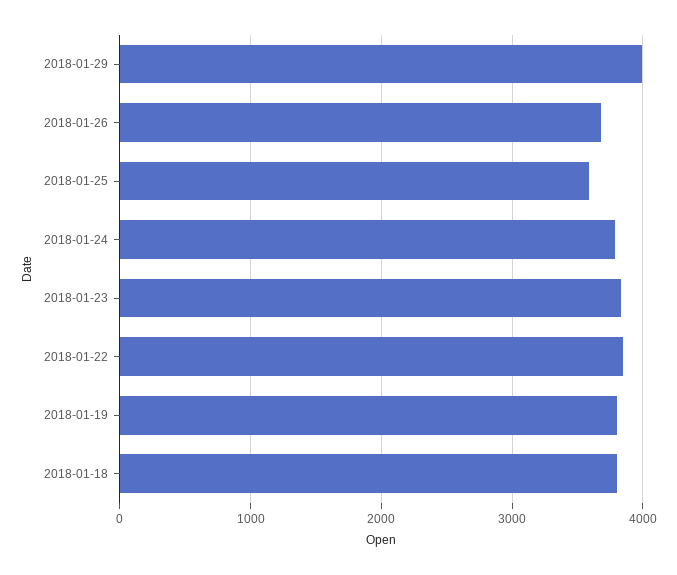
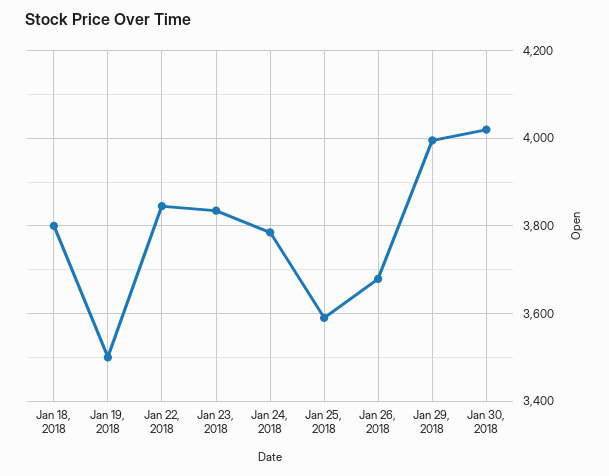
2018-01-19: 3800 -> 3500
Jan 30, 2018: none -> 4020

